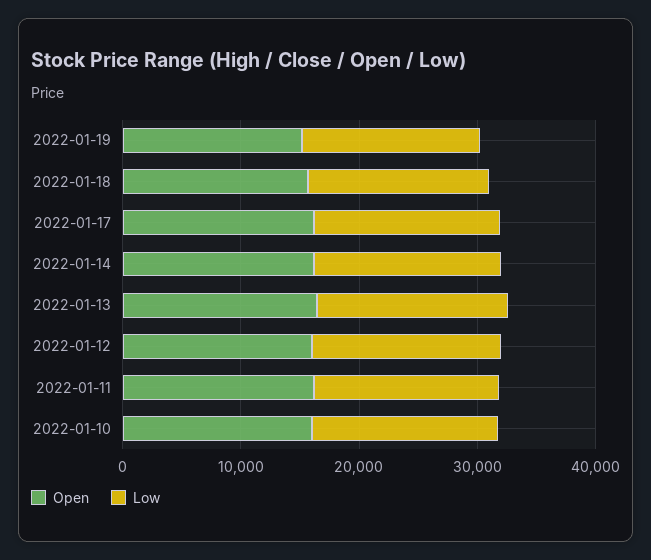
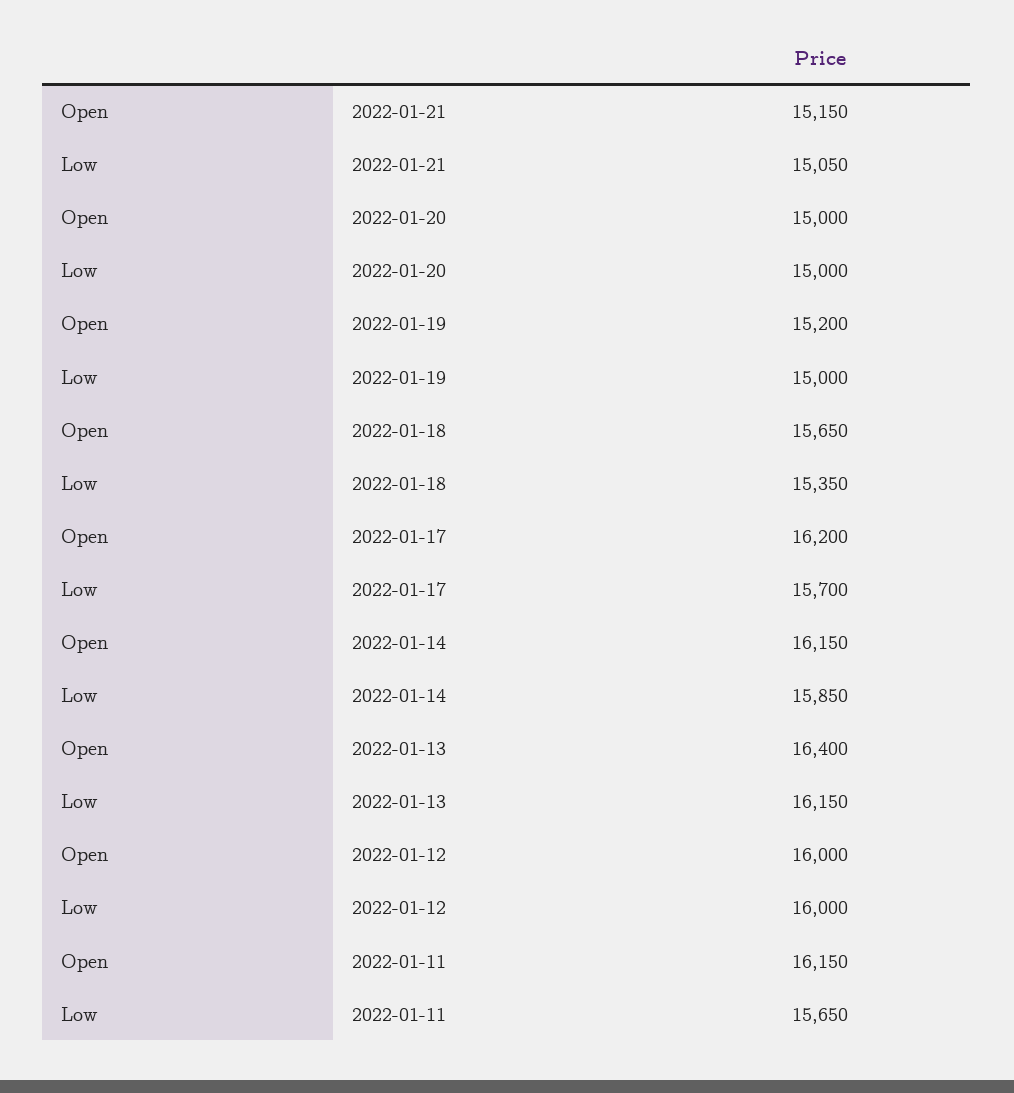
Open, 2022-01-10: 16000 -> none
Low, 2022-01-10: 16000 -> none
Open, 2022-01-21: none -> 15150
Low, 2022-01-21: none -> 15050
Open, 2022-01-20: none -> 15000
Low, 2022-01-20: none -> 15000

